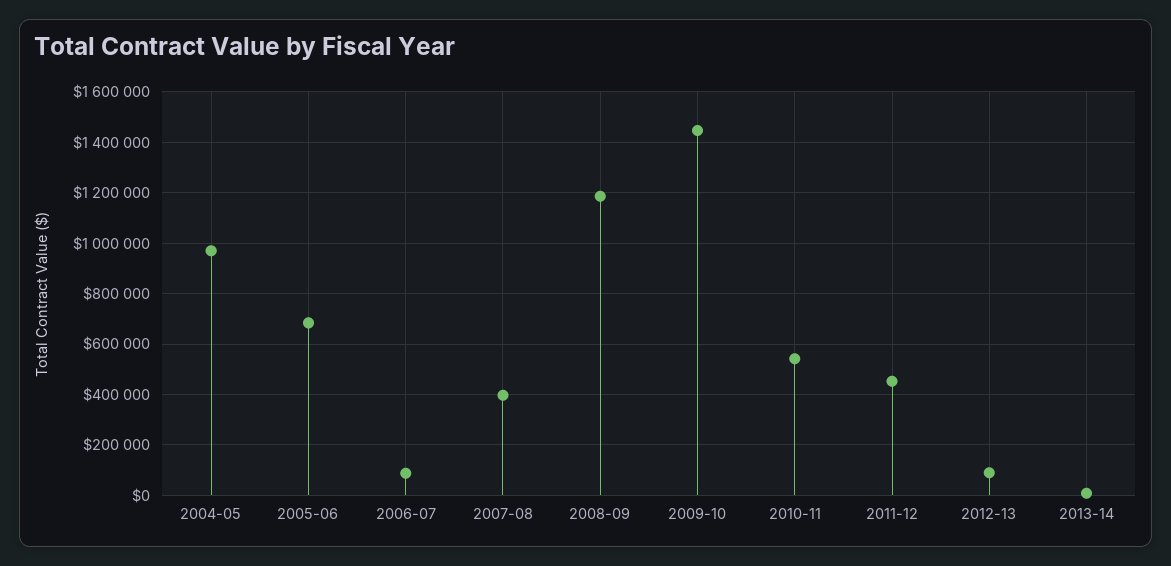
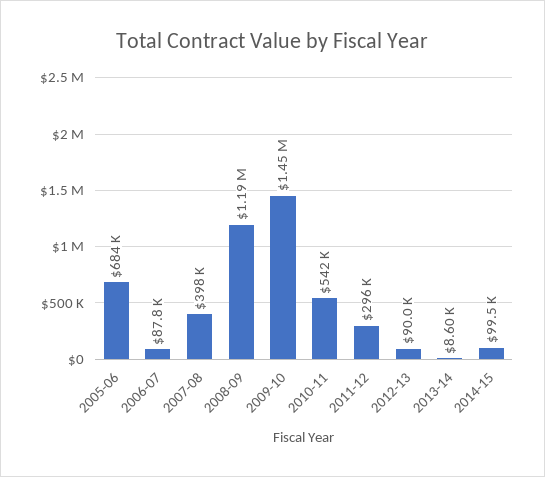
2004-05: 975000 -> none
2011-12: 450000 -> 296000
2014-15: none -> 99500

